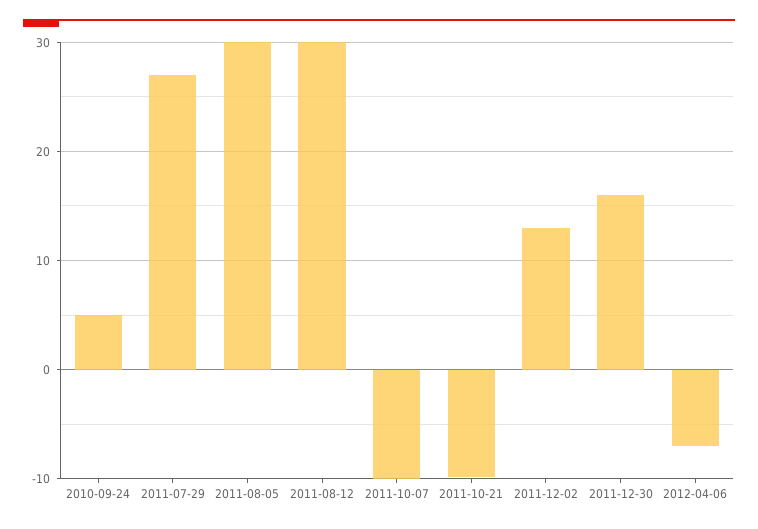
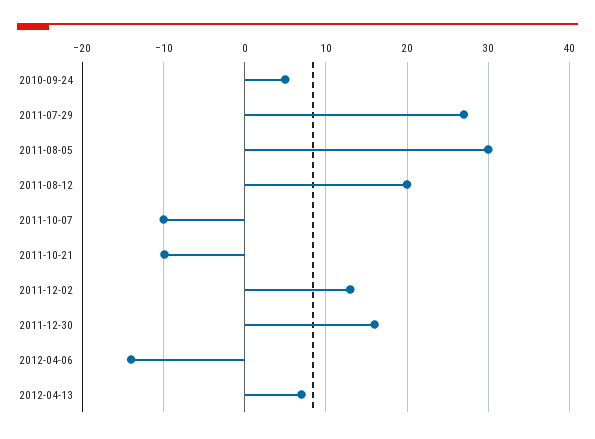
2011-08-12: 30 -> 20
2012-04-06: -7 -> -14
2012-04-13: none -> 7

